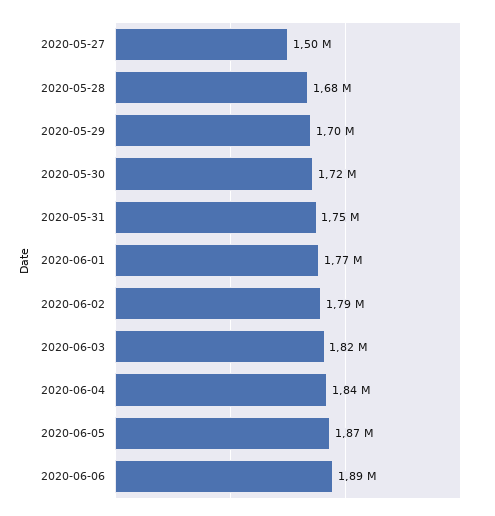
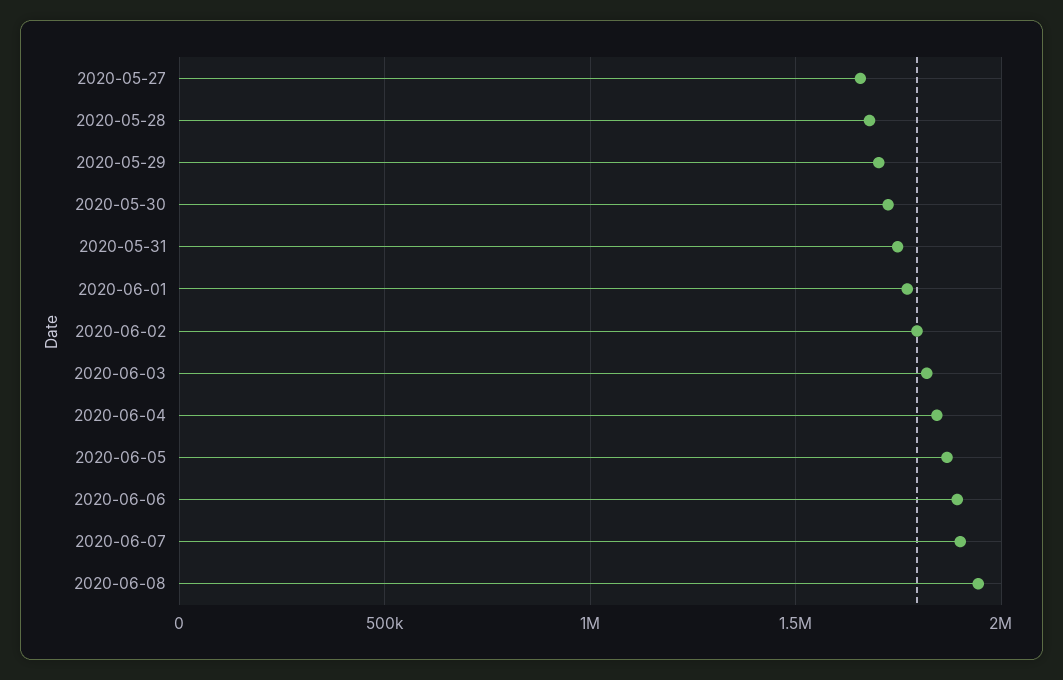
2020-05-27: 1500000 -> 1650000
2020-06-07: none -> 1900000
2020-06-08: none -> 1950000

